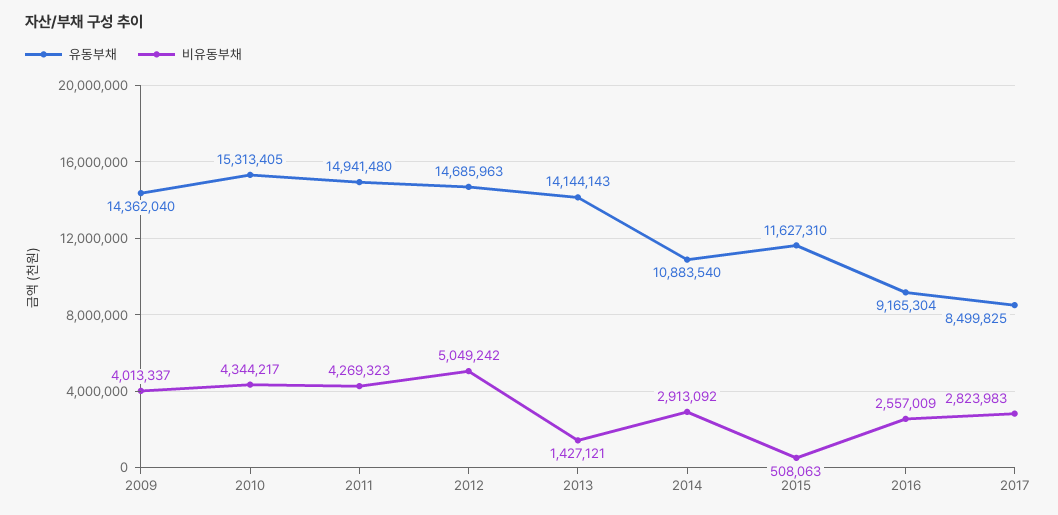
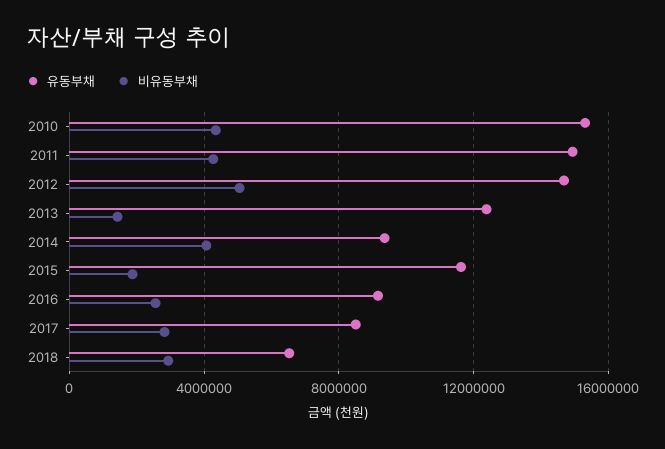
유동부채, 2009: 14362040 -> none
비유동부채, 2009: 4013337 -> none
유동부채, 2013: 14144143 -> 12500000
유동부채, 2014: 10883540 -> 9500000
비유동부채, 2014: 2913092 -> 4000000
비유동부채, 2015: 508063 -> 2000000
유동부채, 2018: none -> 6500000
비유동부채, 2018: none -> 3000000

